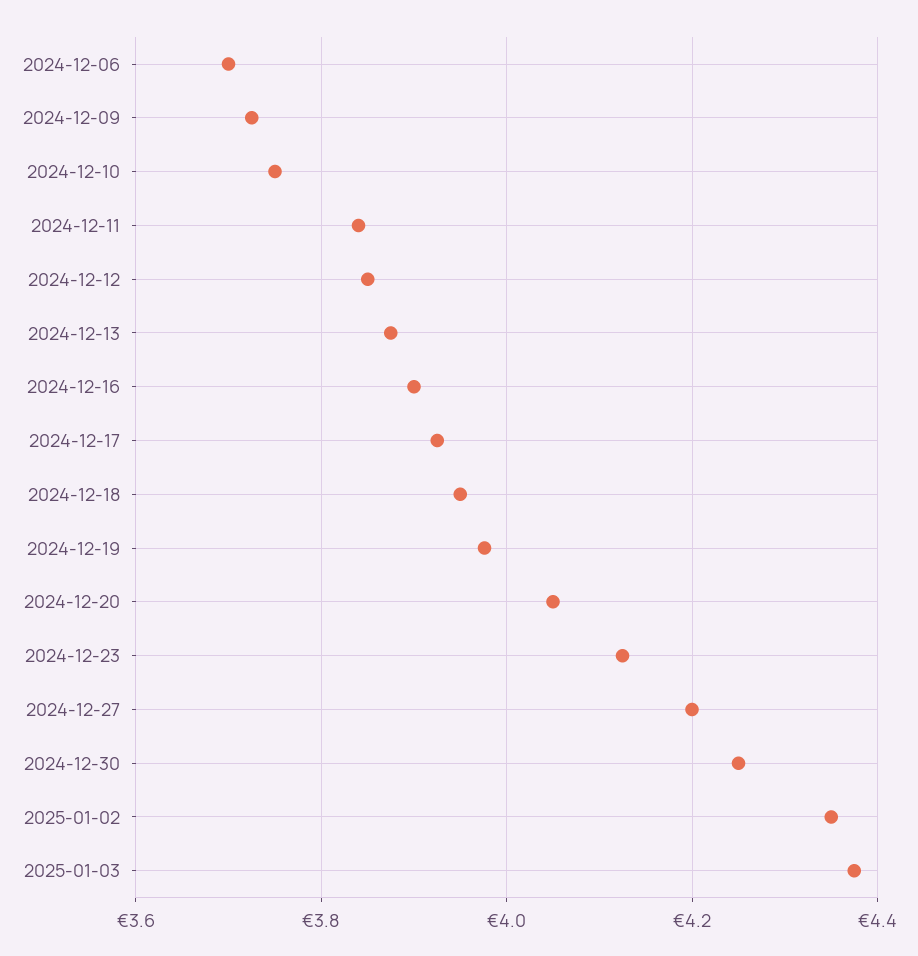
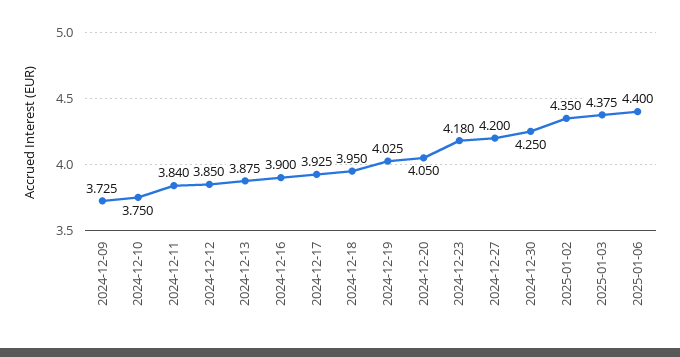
2024-12-06: 3.7 -> none
2024-12-19: 3.98 -> 4.025
2024-12-23: 4.12 -> 4.18
2025-01-06: none -> 4.4

